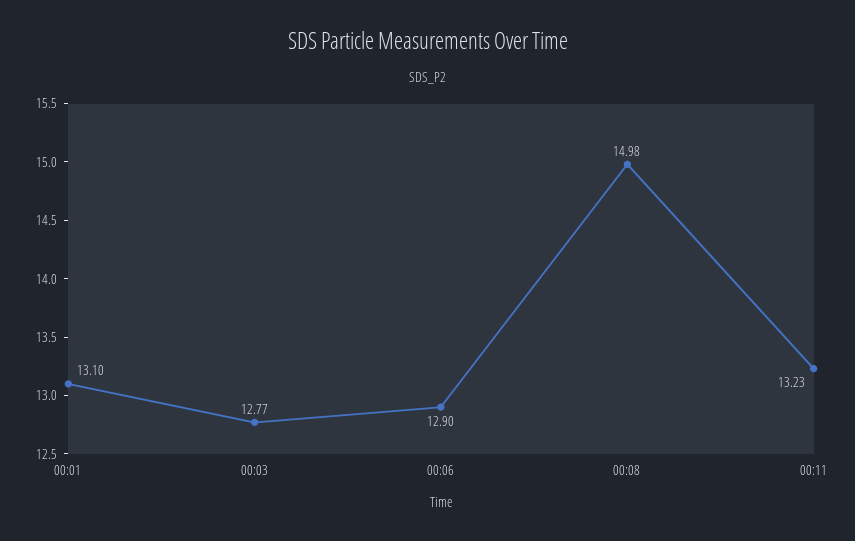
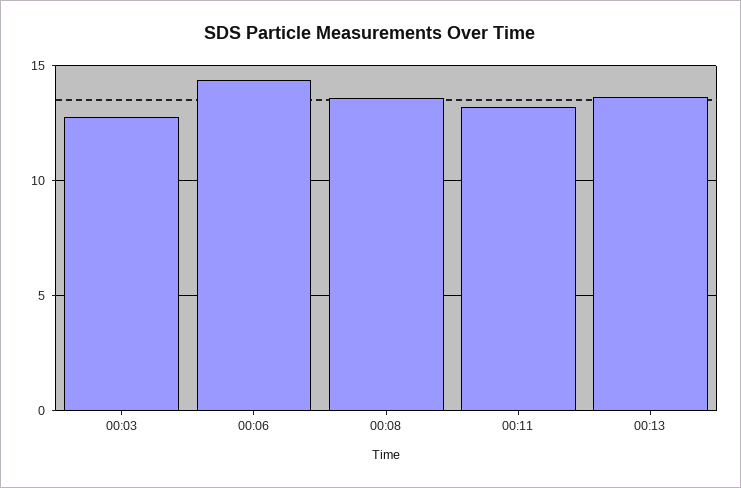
00:01: 13.1 -> none
00:06: 12.9 -> 14.5
00:08: 14.98 -> 13.5
00:13: none -> 13.5

